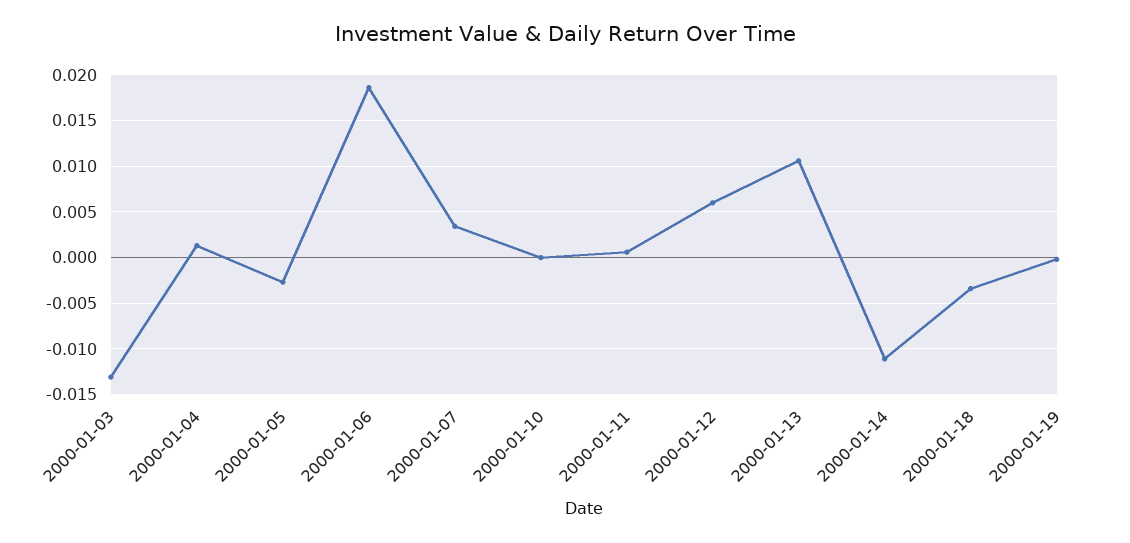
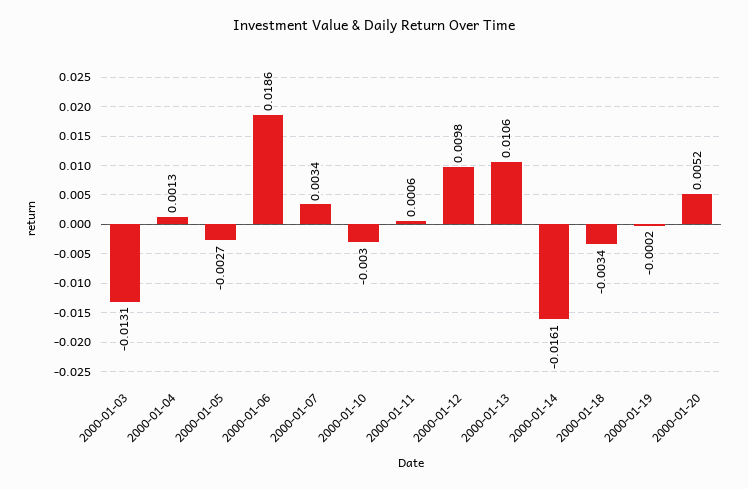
2000-01-10: 0 -> -0.003
2000-01-12: 0.006 -> 0.0098
2000-01-14: -0.011 -> -0.0161
2000-01-20: none -> 0.0052

